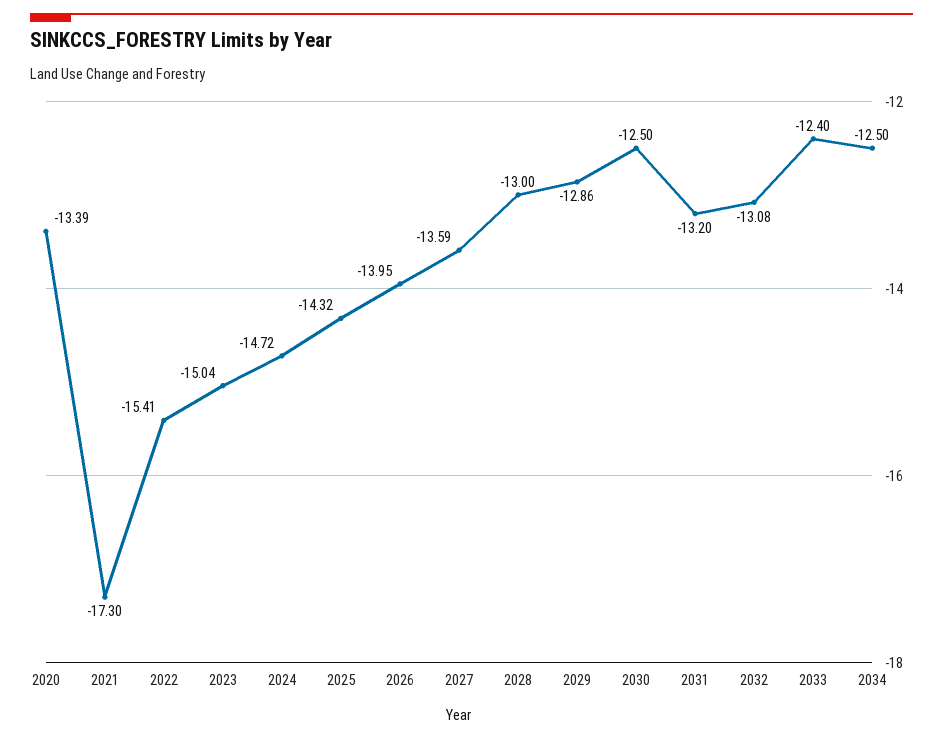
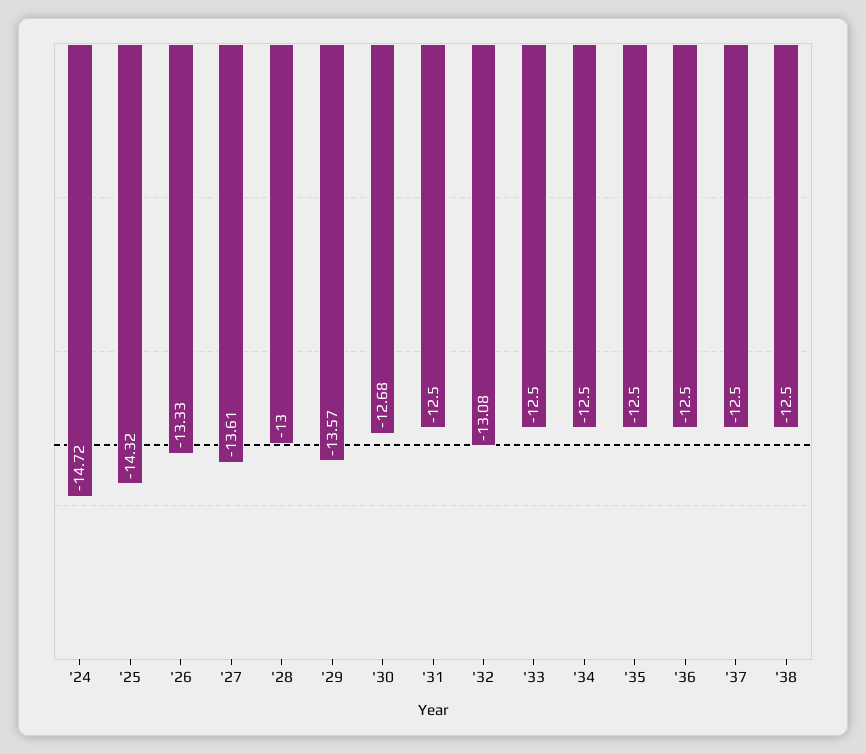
2020: -13.39 -> none
2021: -17.3 -> none
2022: -15.41 -> none
2023: -15.04 -> none
2026: -13.95 -> -13.33
2027: -13.59 -> -13.61
2029: -12.86 -> -13.57
2030: -12.5 -> -12.68
2031: -13.2 -> -12.5
2033: -12.4 -> -12.5
'35: none -> -12.5
'36: none -> -12.5
'37: none -> -12.5
'38: none -> -12.5

